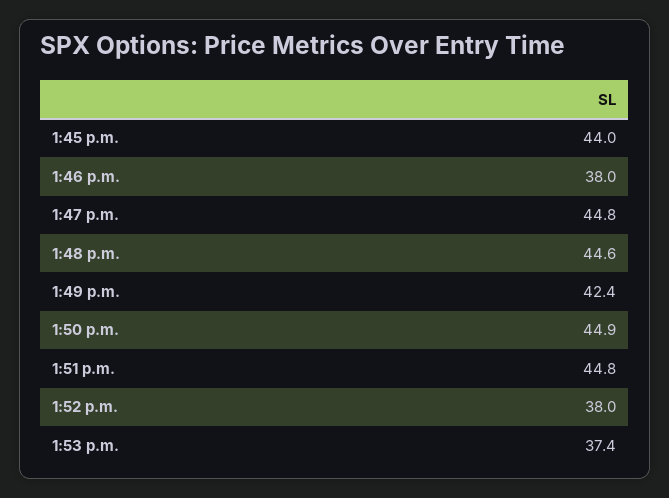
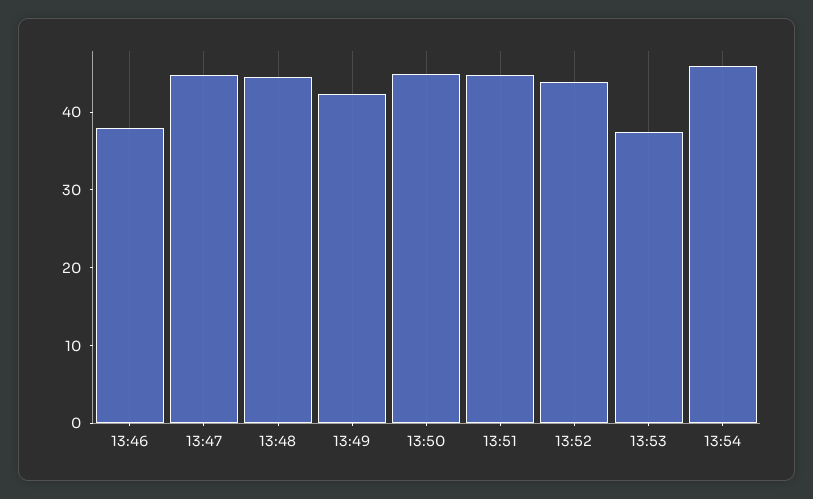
1:45 p.m.: 44 -> none
1:52 p.m.: 38 -> 44
13:54: none -> 46

